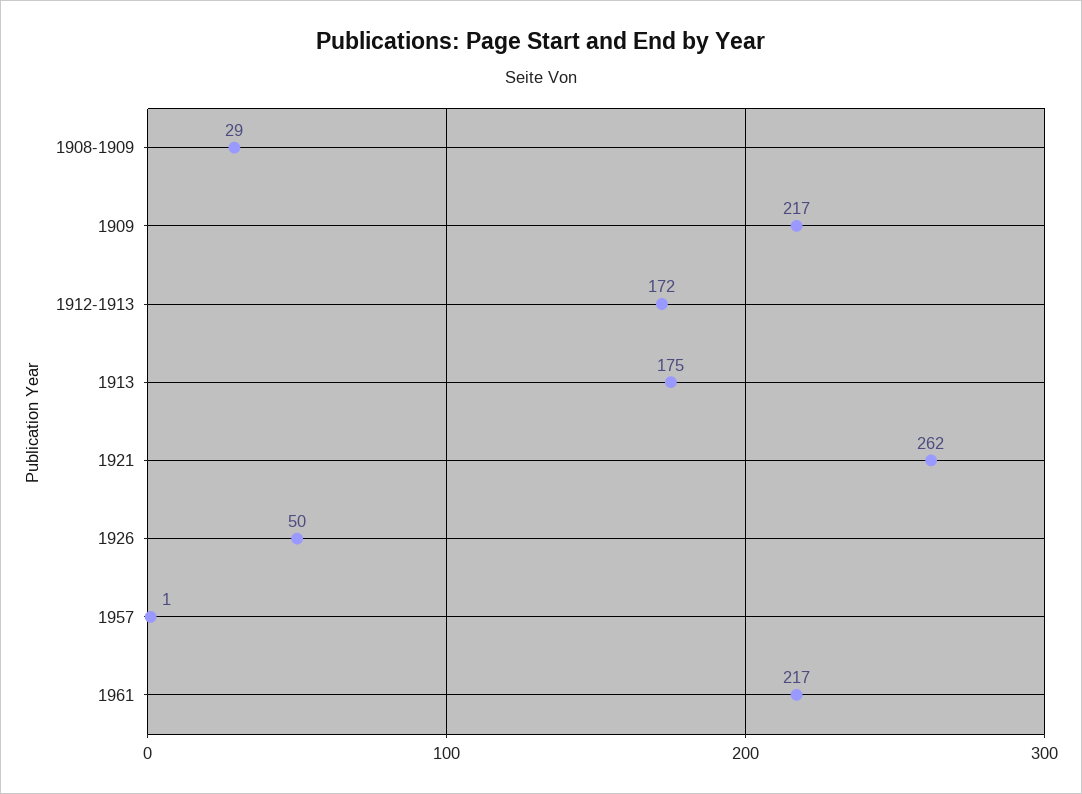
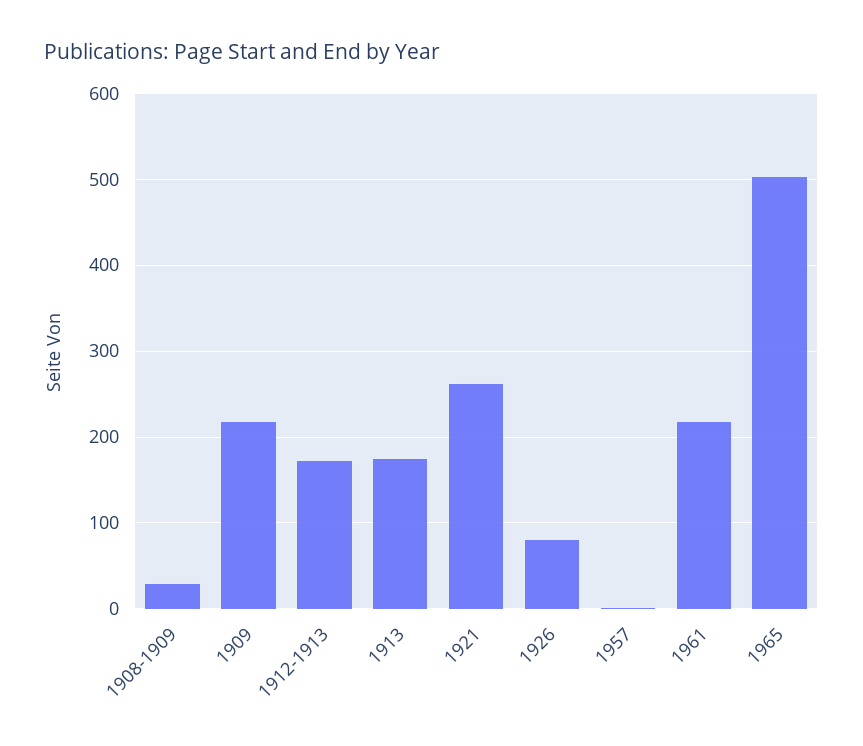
1926: 50 -> 80
1965: none -> 500

